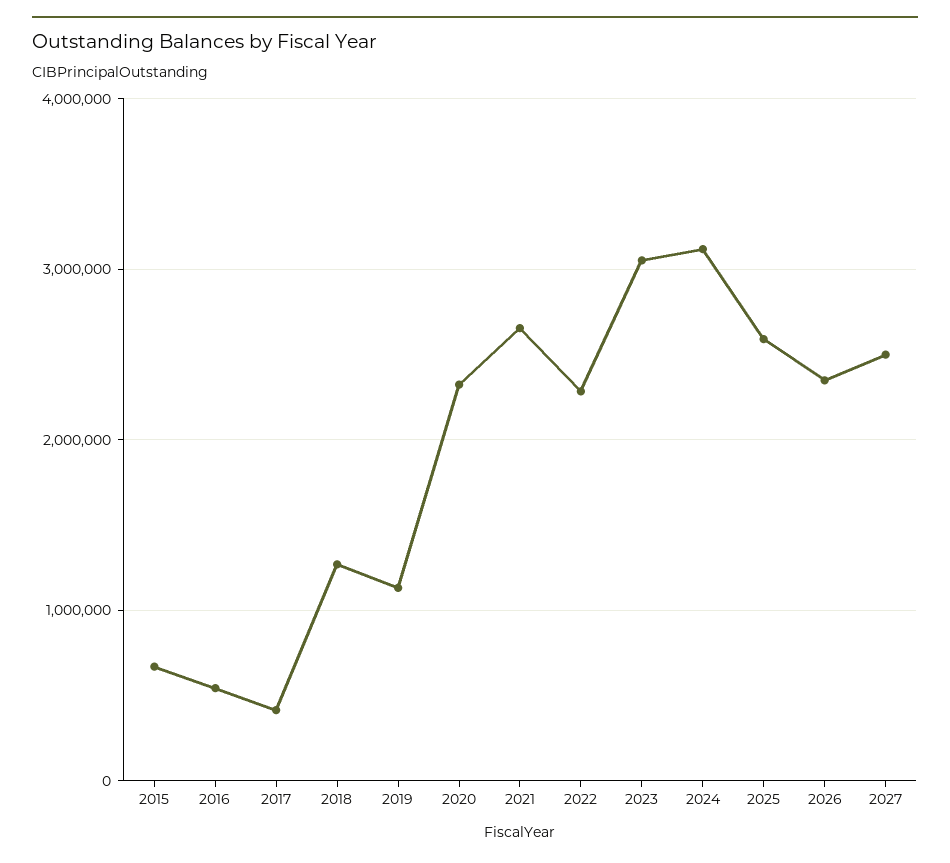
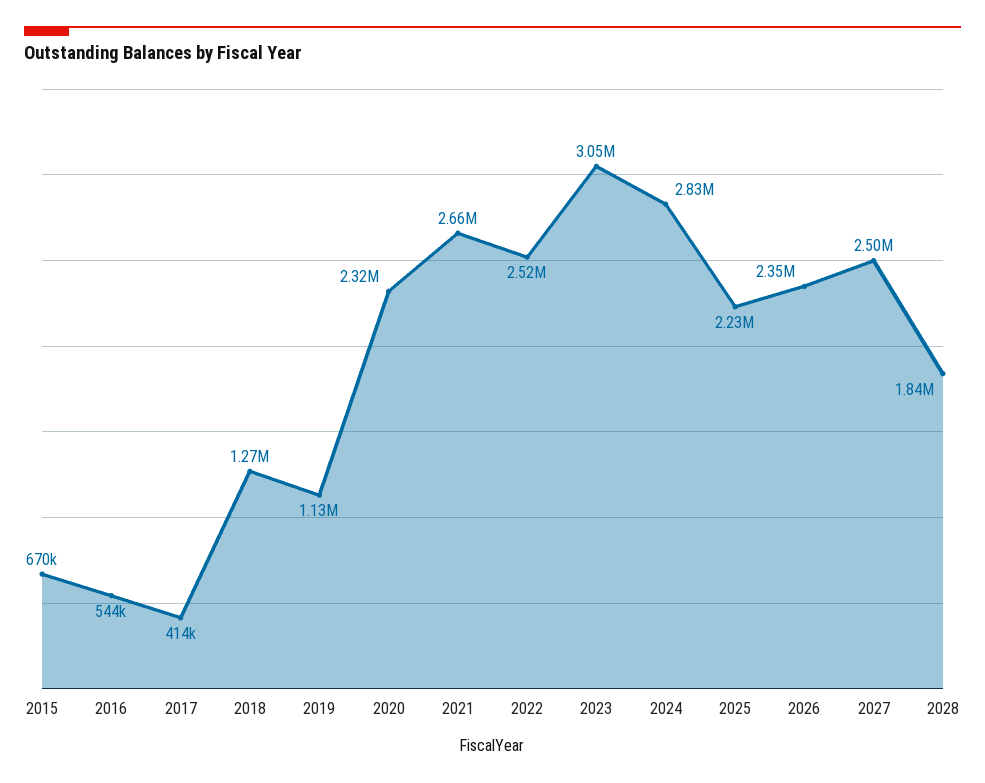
2022: 2300000 -> 2520000
2024: 3100000 -> 2830000
2025: 2600000 -> 2230000
2028: none -> 1840000

